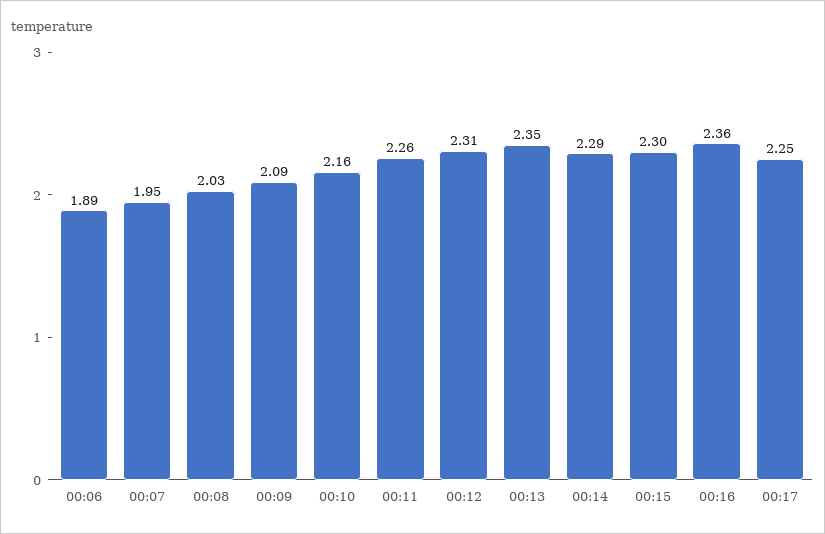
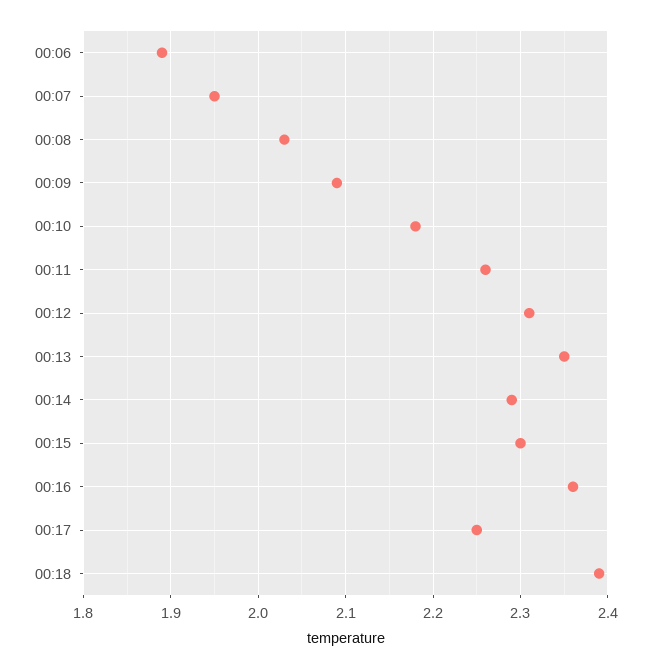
00:10: 2.16 -> 2.18
00:18: none -> 2.39

